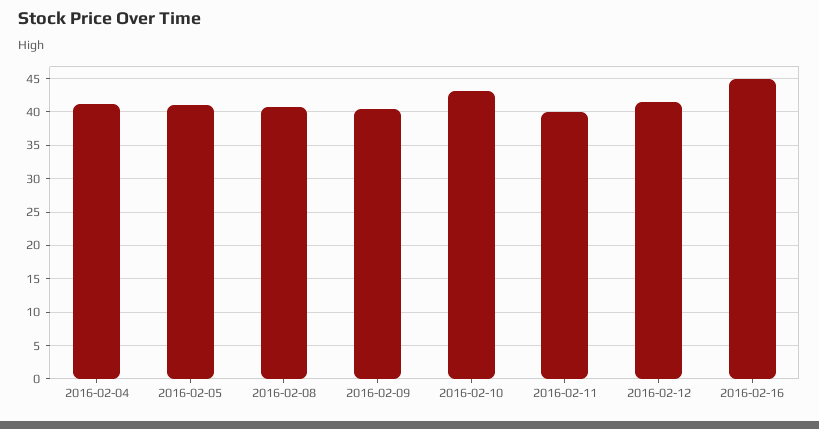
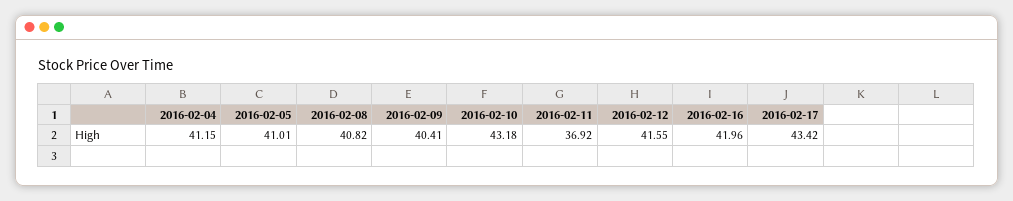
2016-02-11: 40 -> 36.92
2016-02-16: 45 -> 41.96
2016-02-17: none -> 43.42

